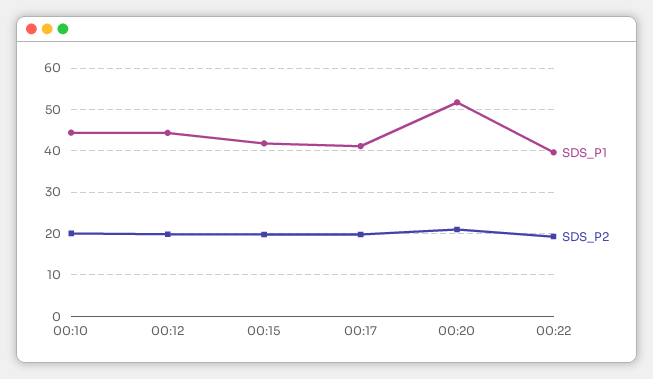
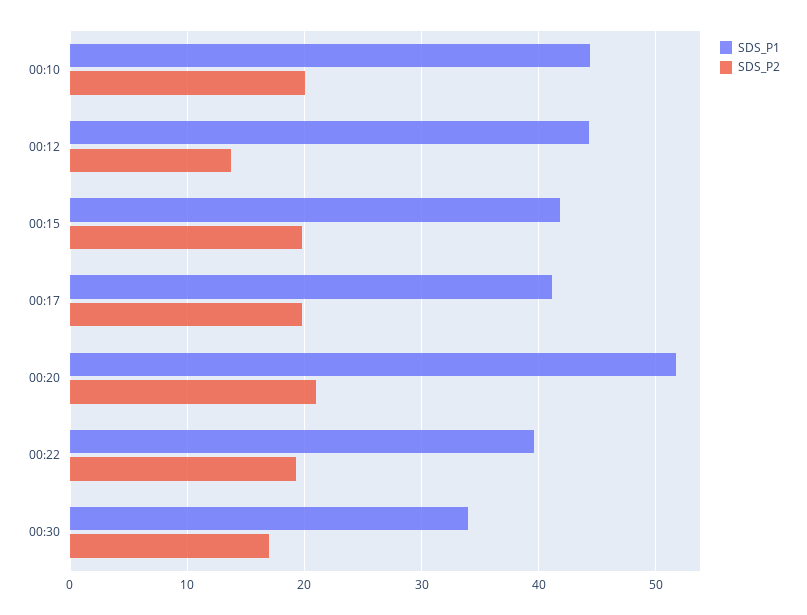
SDS_P2, 00:12: 20 -> 14
SDS_P1, 00:30: none -> 34
SDS_P2, 00:30: none -> 17

